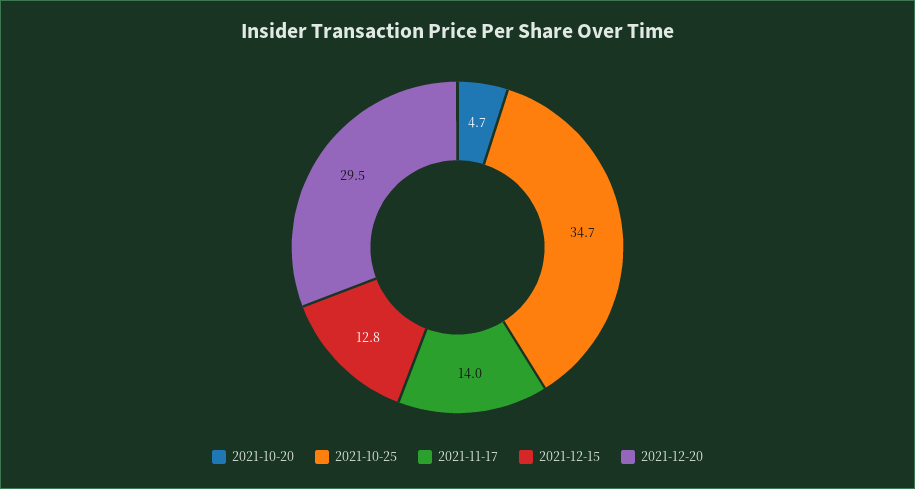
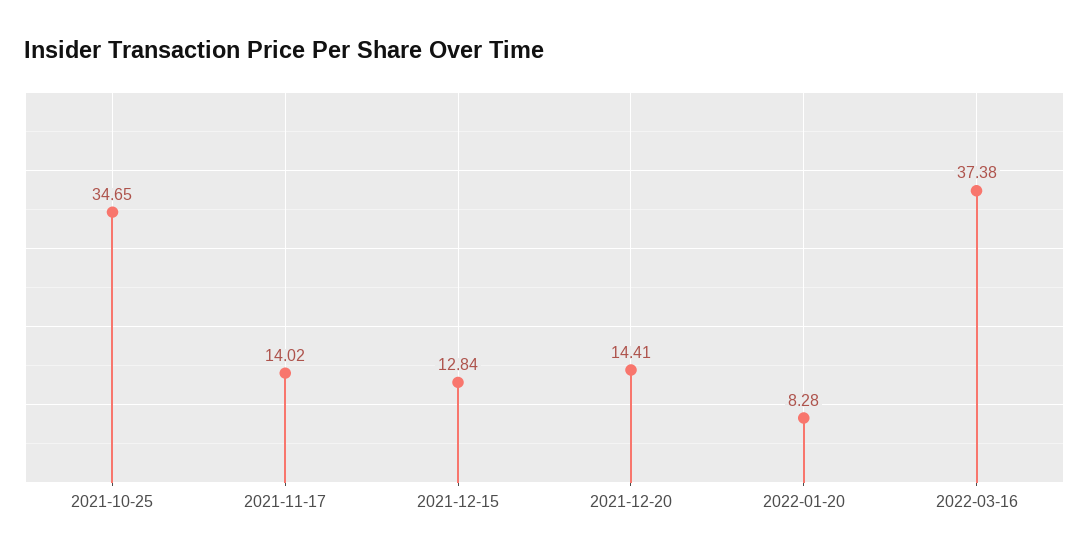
2021-10-20: 4.7 -> none
2021-12-20: 29.5 -> 14.41
2022-01-20: none -> 8.28
2022-03-16: none -> 37.38

